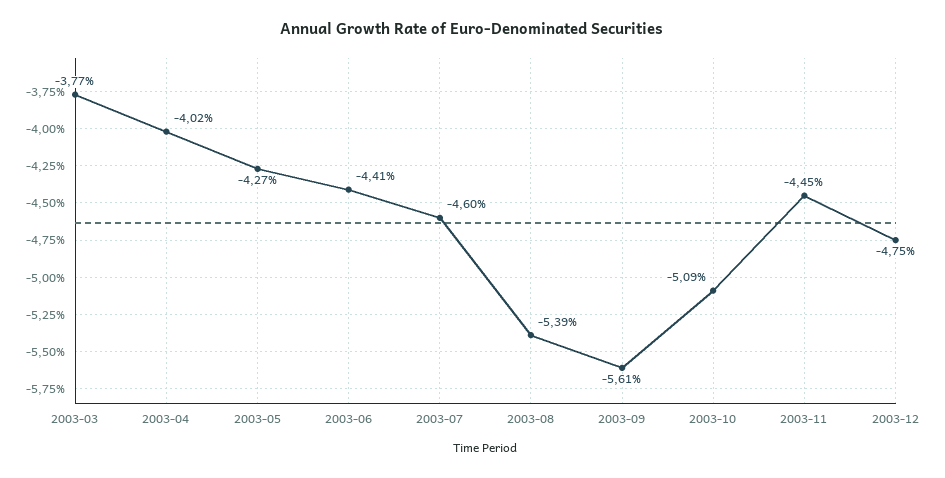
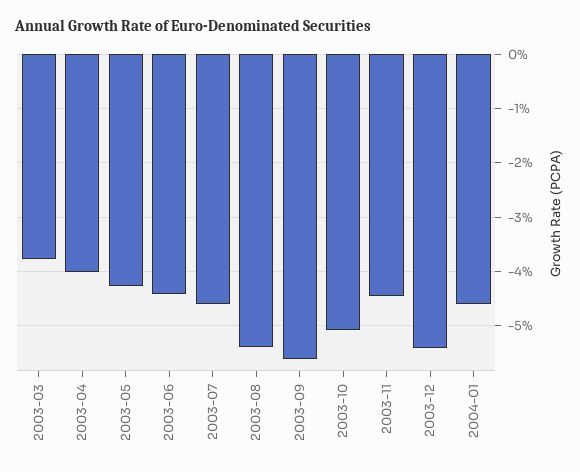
2003-12: -4.75 -> -5.4
2004-01: none -> -4.6

